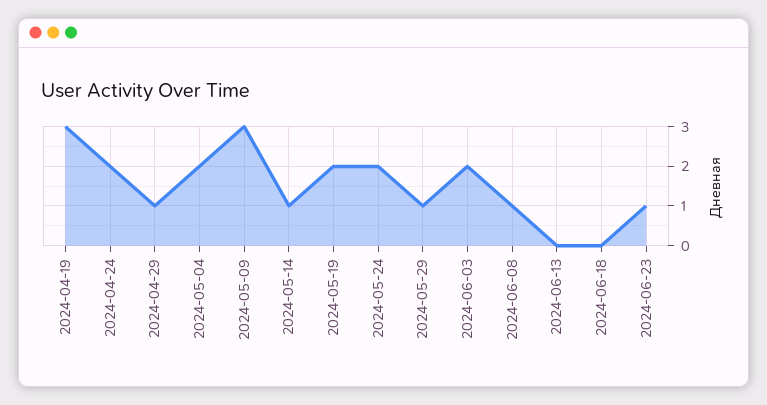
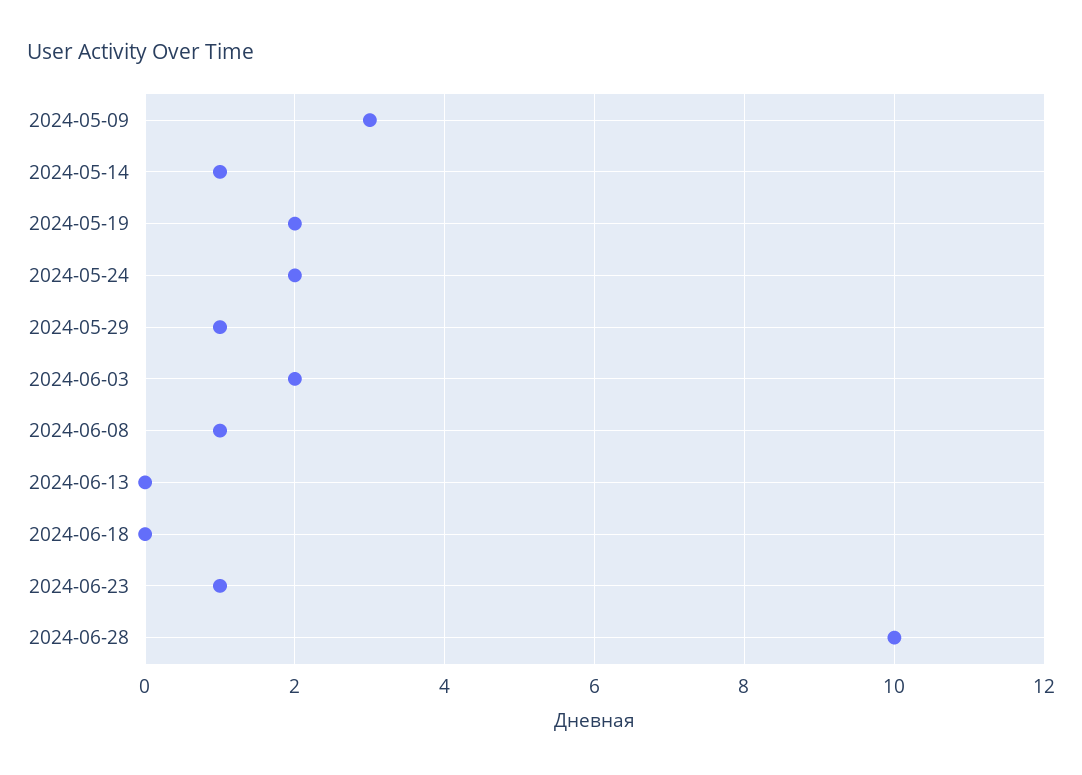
2024-04-19: 3 -> none
2024-04-24: 2 -> none
2024-04-29: 1 -> none
2024-05-04: 2 -> none
2024-06-28: none -> 10

